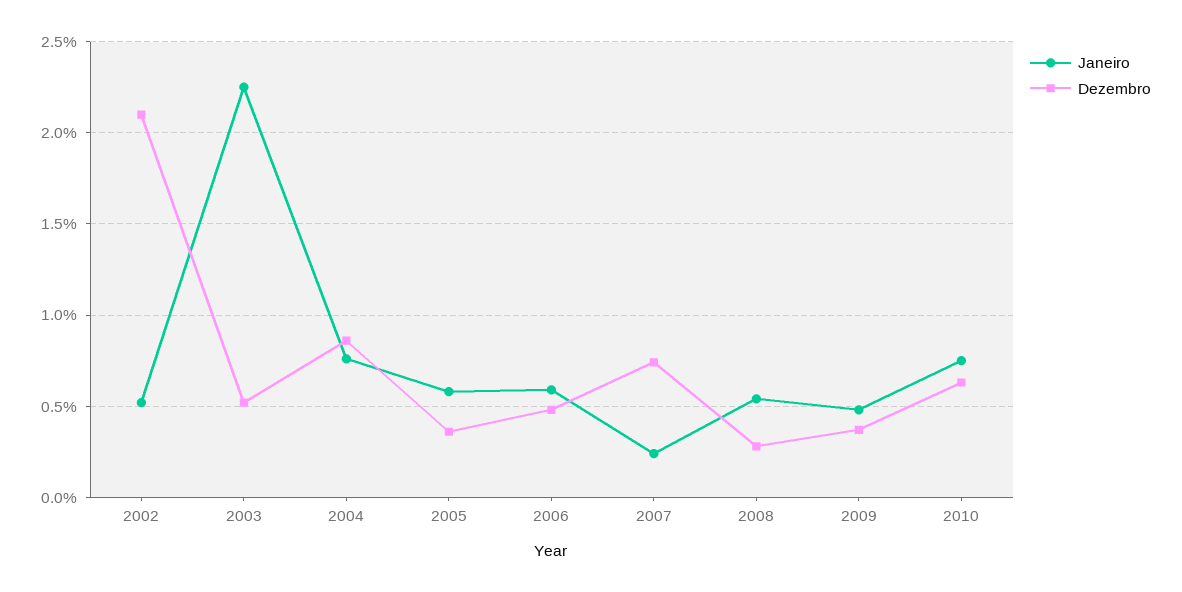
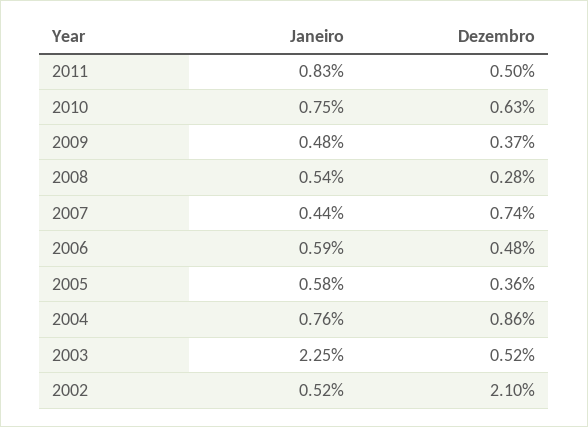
Janeiro, 2007: 0.25 -> 0.44
Janeiro, 2011: none -> 0.83
Dezembro, 2011: none -> 0.5

